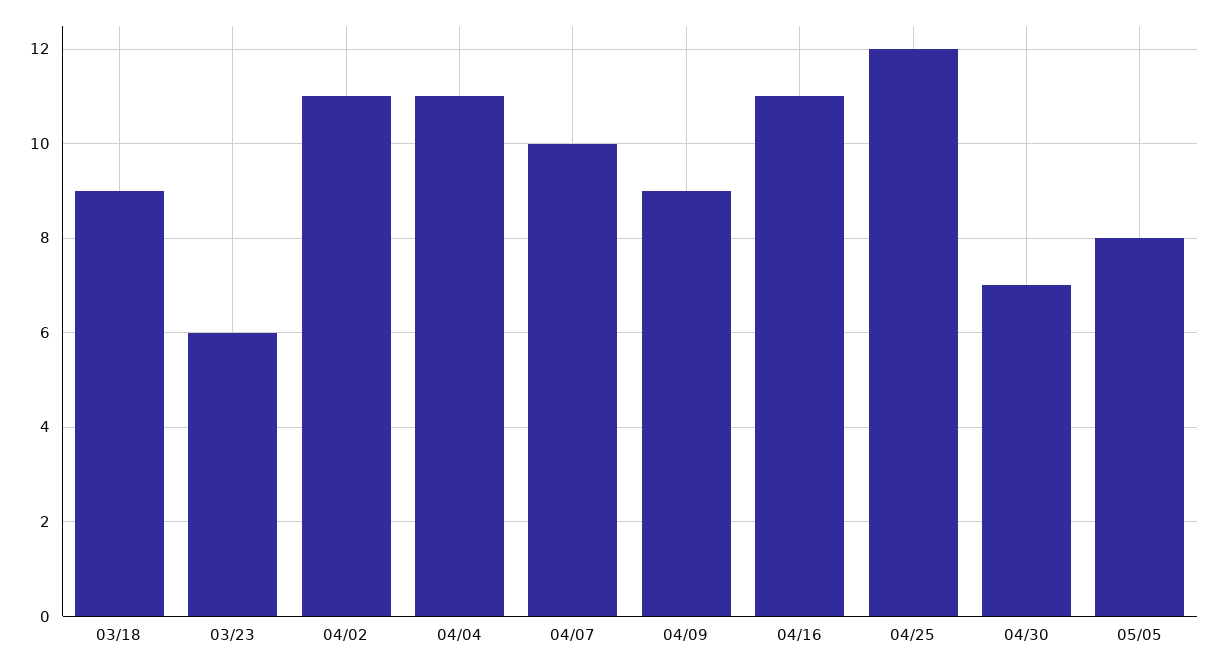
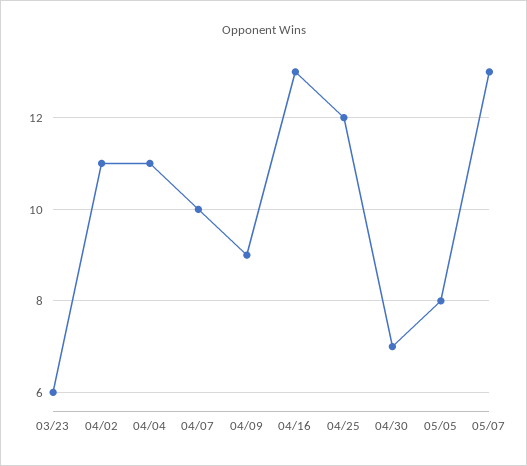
03/18: 9 -> none
04/16: 11 -> 13
05/07: none -> 13

